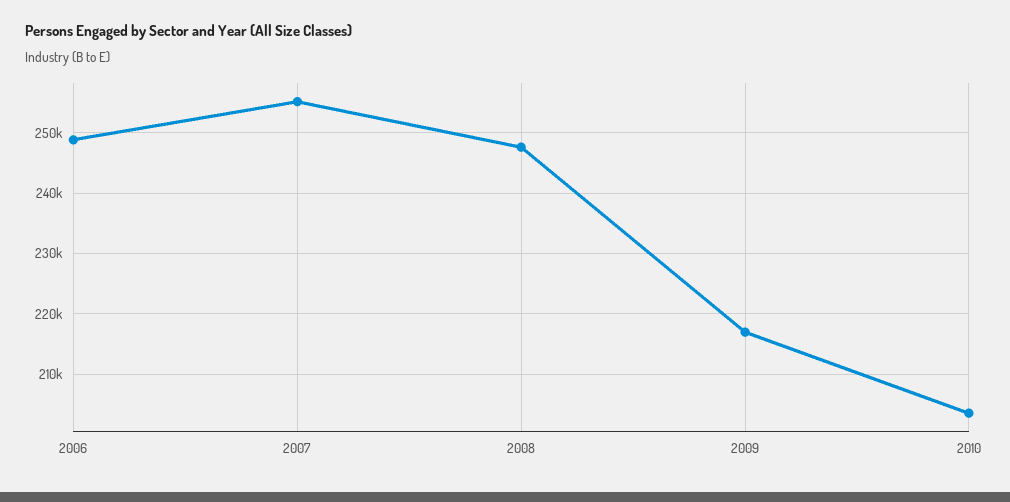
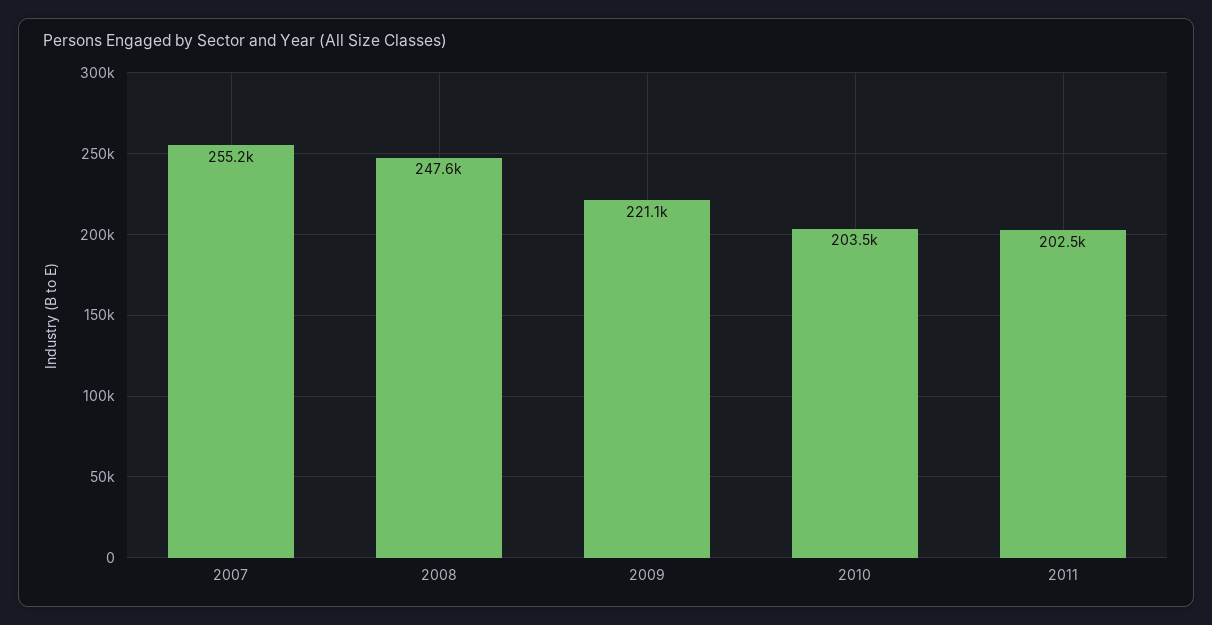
2006: 249000 -> none
2009: 217000 -> 221100
2011: none -> 202500

